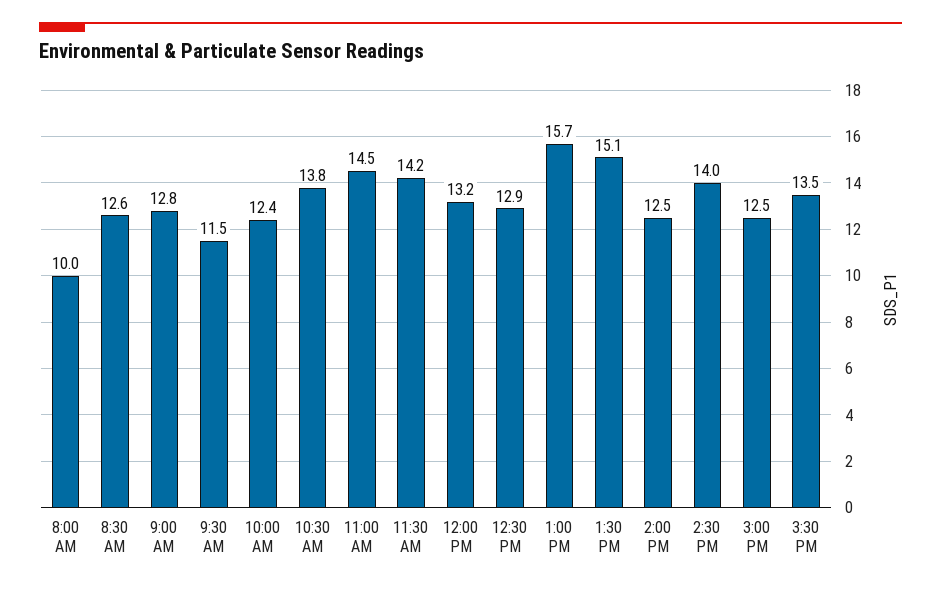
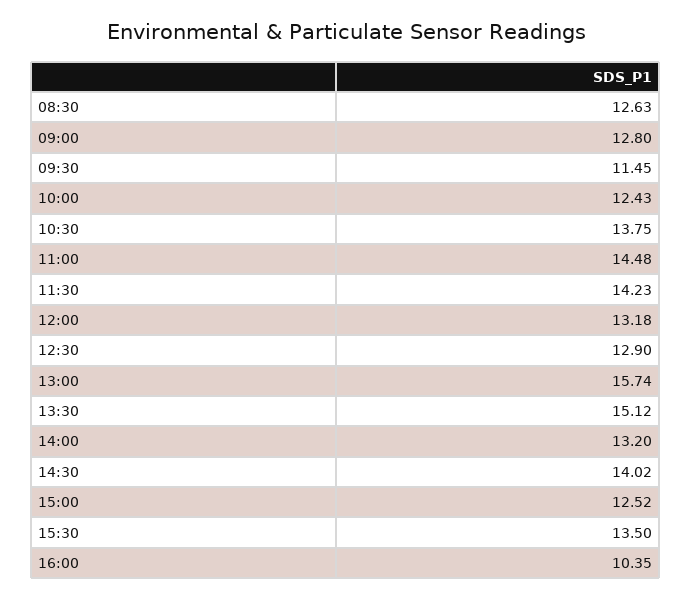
8:00 AM: 10 -> none
2:00 PM: 12.5 -> 13.2
16:00: none -> 10.35

